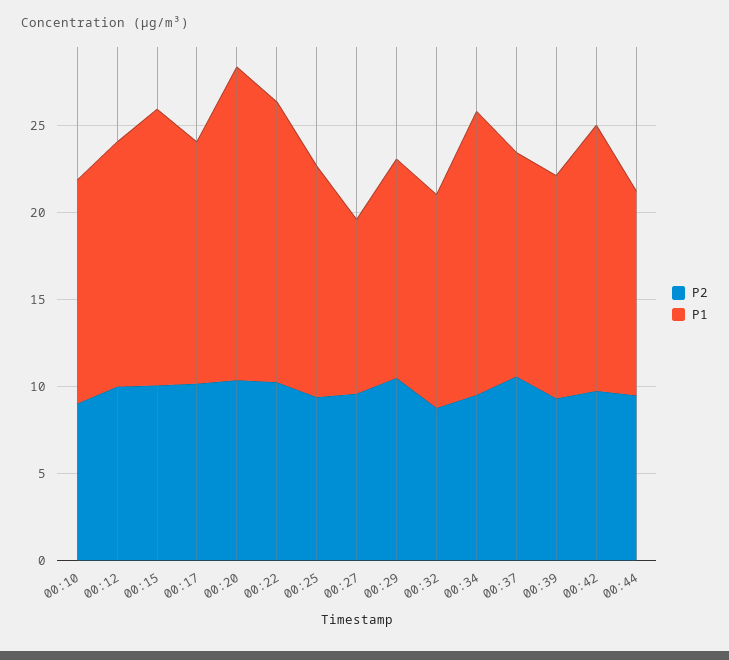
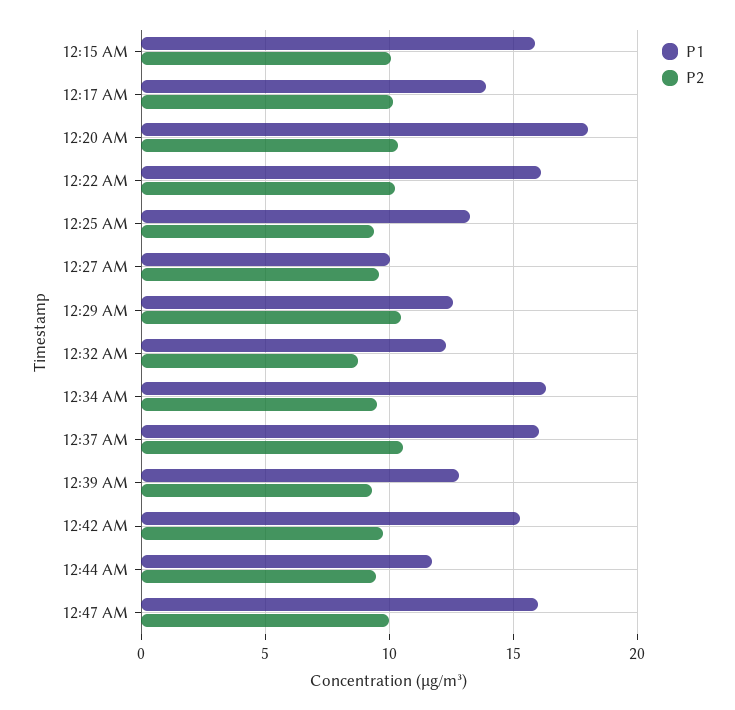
P2, 00:10: 9 -> none
P1, 00:10: 13 -> none
P2, 00:12: 10 -> none
P1, 00:12: 14 -> none
P1, 00:37: 13 -> 16
P1, 12:47 AM: none -> 16
P2, 12:47 AM: none -> 10

